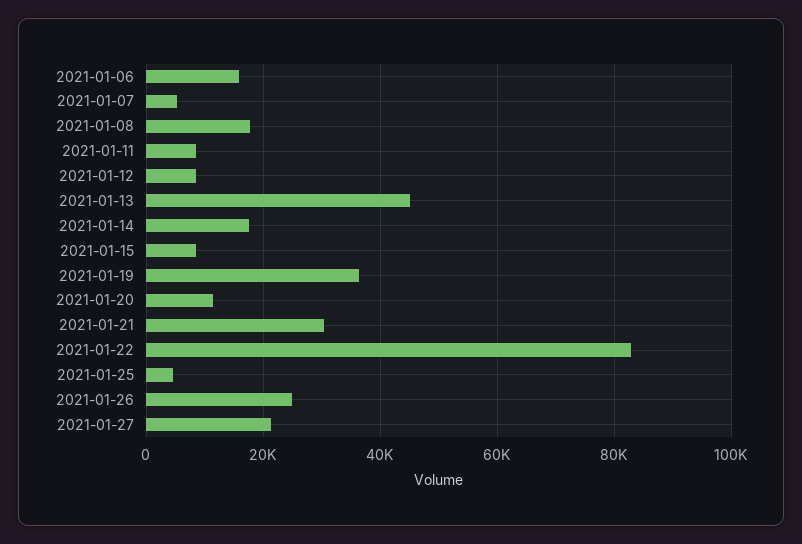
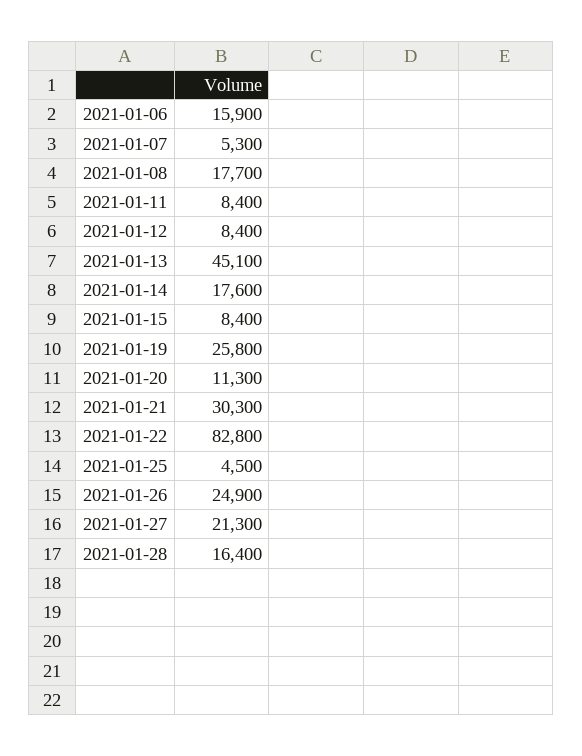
2021-01-19: 36000 -> 25800
2021-01-28: none -> 16400

